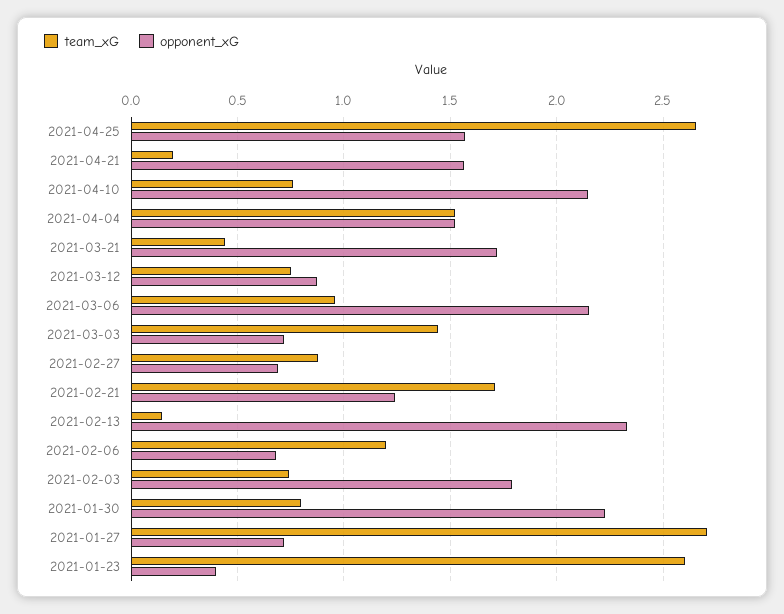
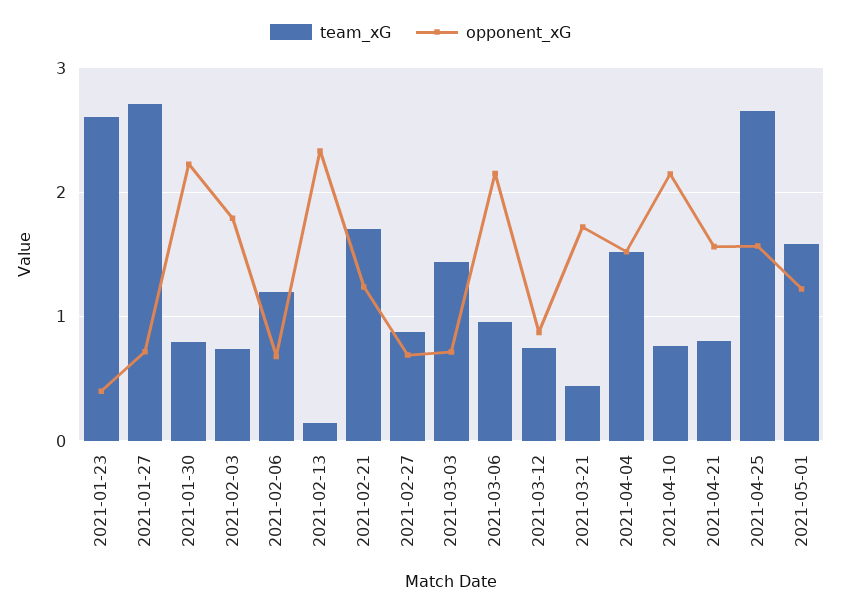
team_xG, 2021-04-21: 0.2 -> 0.8
team_xG, 2021-05-01: none -> 1.6
opponent_xG, 2021-05-01: none -> 1.2

